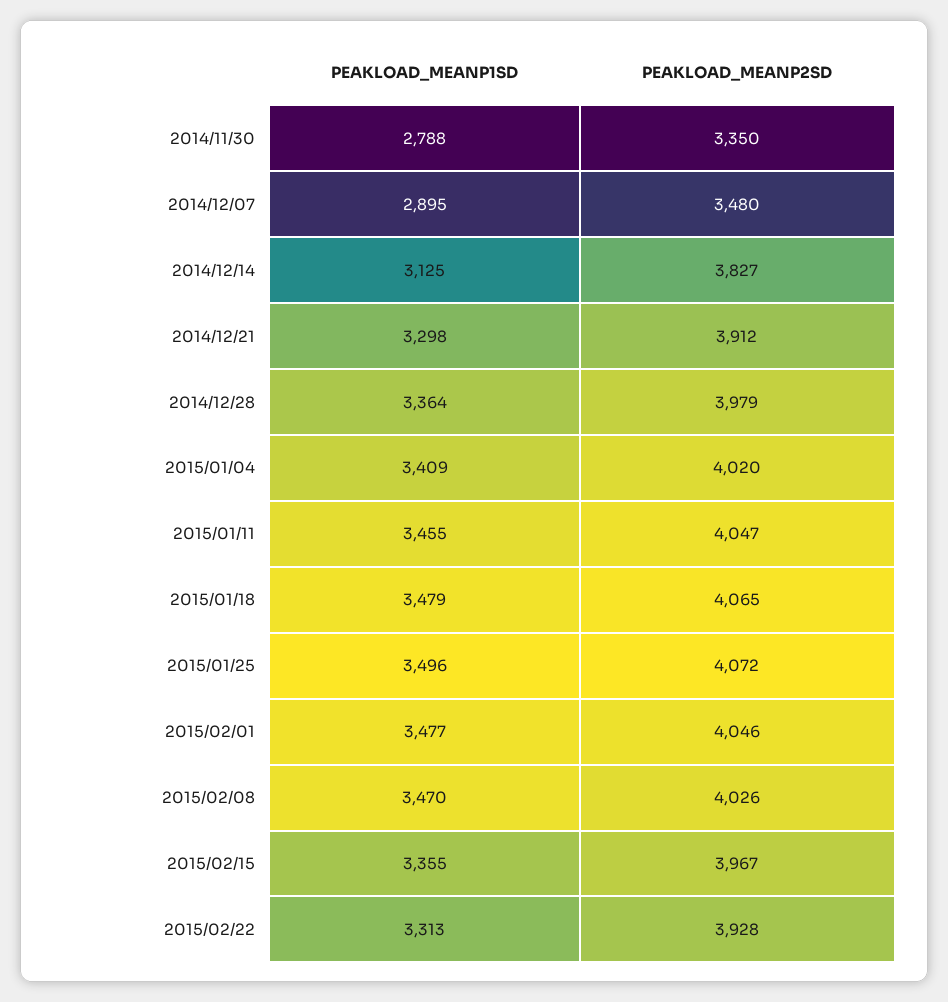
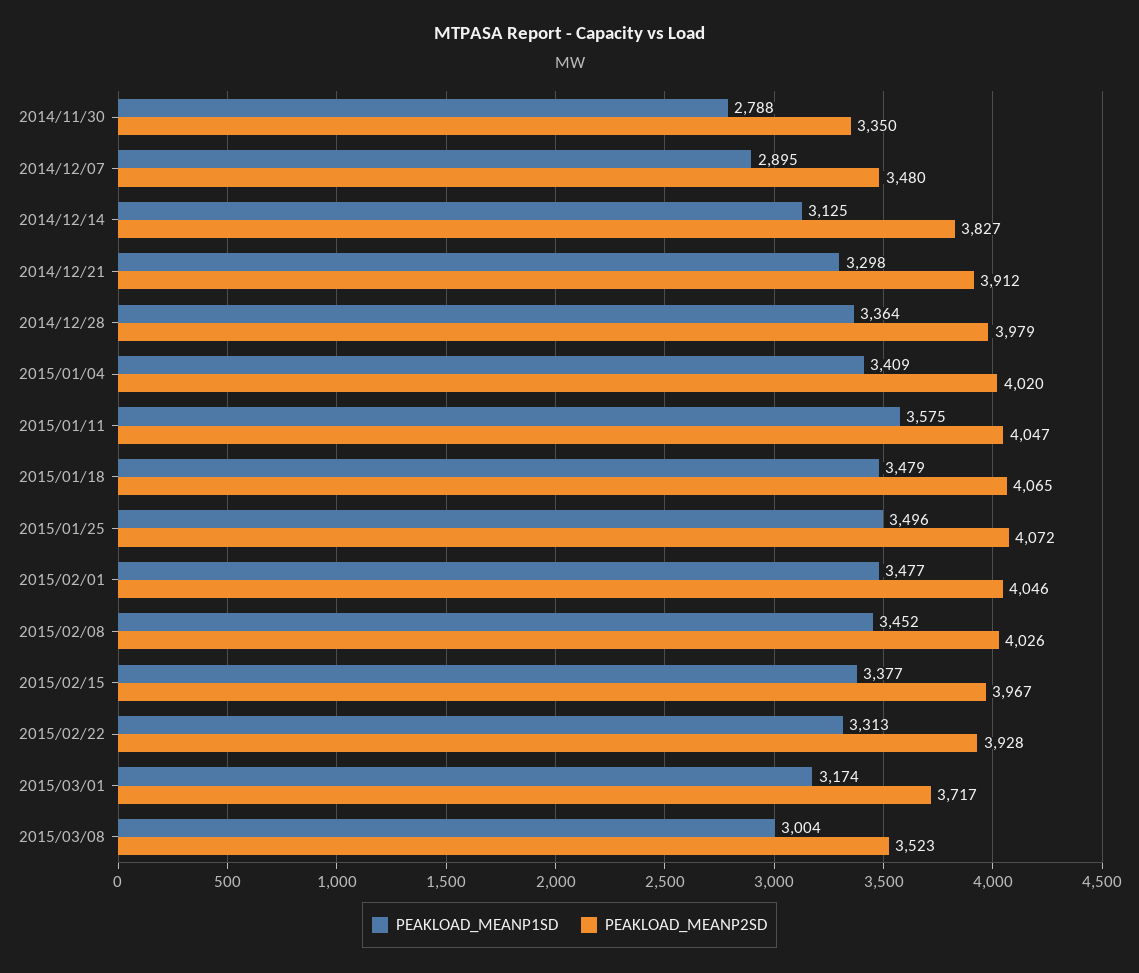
PEAKLOAD_MEANP1SD, 2015/01/11: 3455 -> 3575
PEAKLOAD_MEANP1SD, 2015/02/08: 3470 -> 3452
PEAKLOAD_MEANP1SD, 2015/02/15: 3355 -> 3377
PEAKLOAD_MEANP1SD, 2015/03/01: none -> 3174
PEAKLOAD_MEANP2SD, 2015/03/01: none -> 3717
PEAKLOAD_MEANP1SD, 2015/03/08: none -> 3004
PEAKLOAD_MEANP2SD, 2015/03/08: none -> 3523

